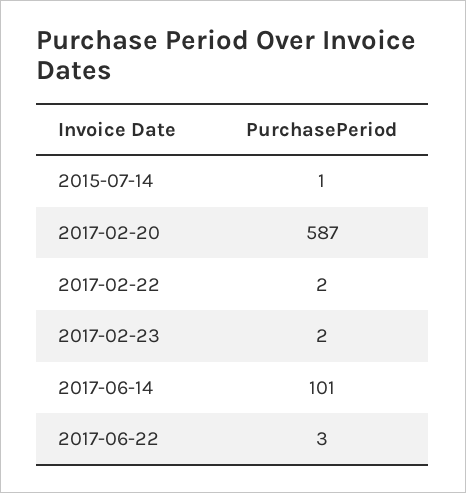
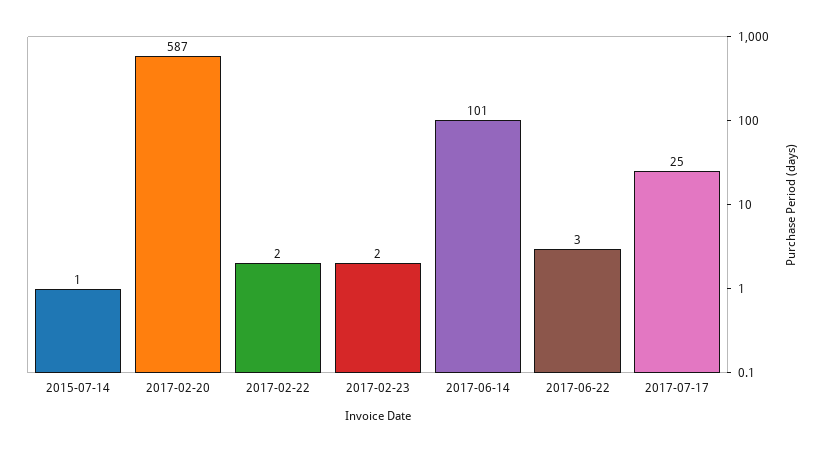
2017-07-17: none -> 25

